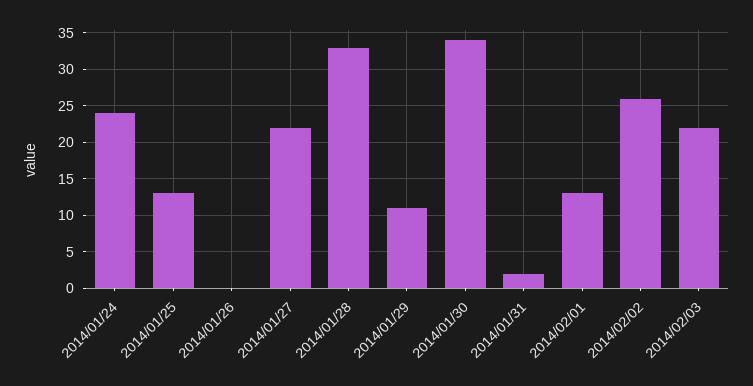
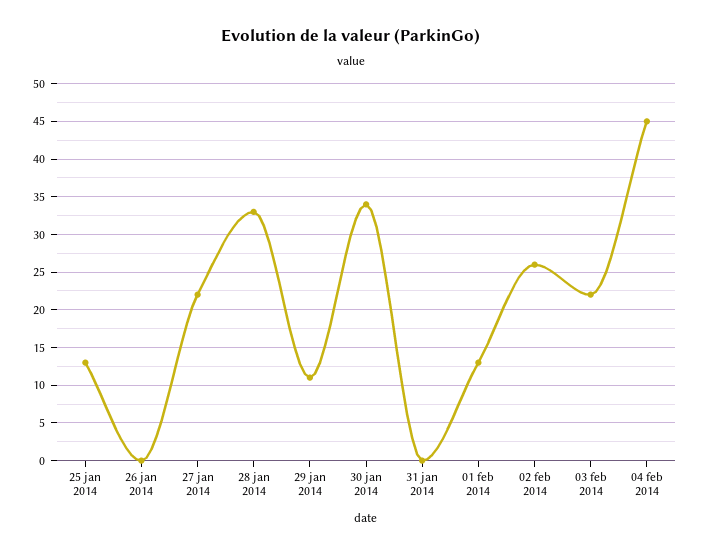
2014/01/24: 24 -> none
2014/01/31: 2 -> 0
04 feb 2014: none -> 45

